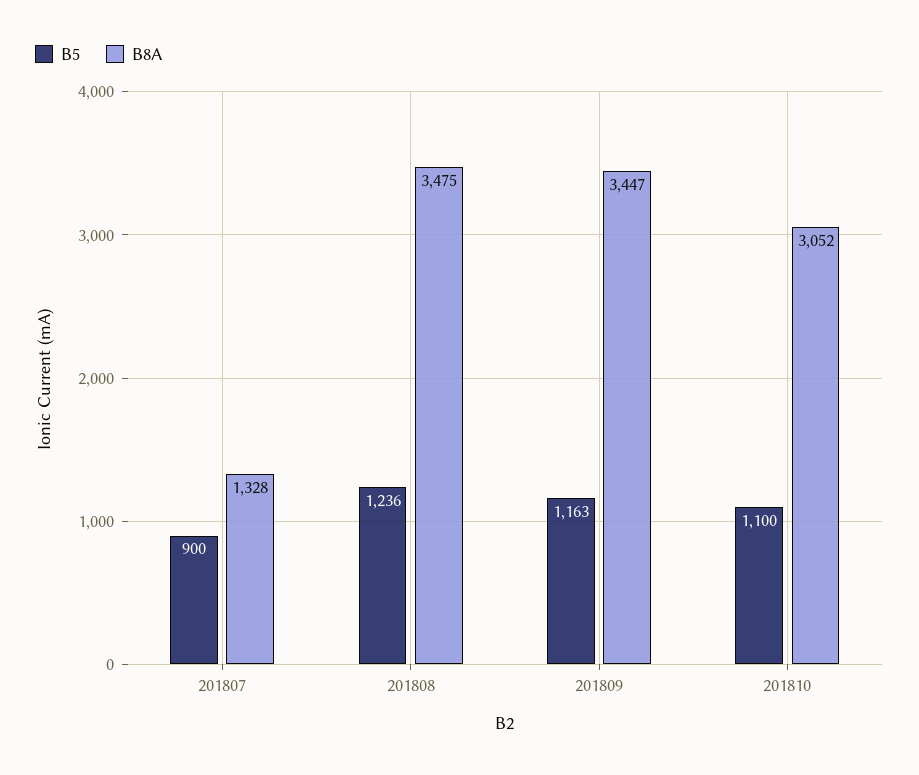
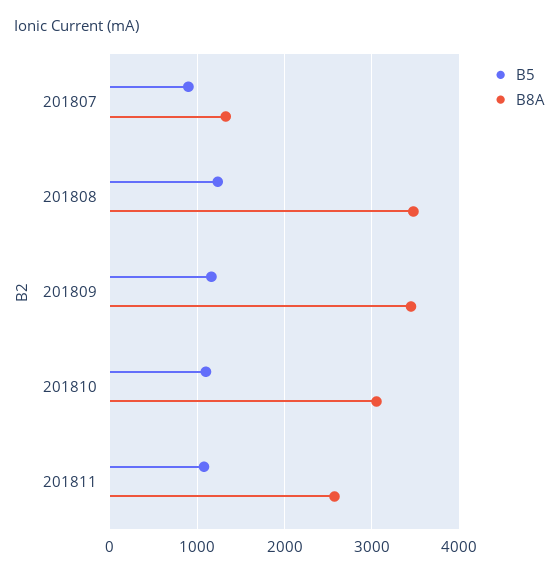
B5, 201811: none -> 1100
B8A, 201811: none -> 2600

